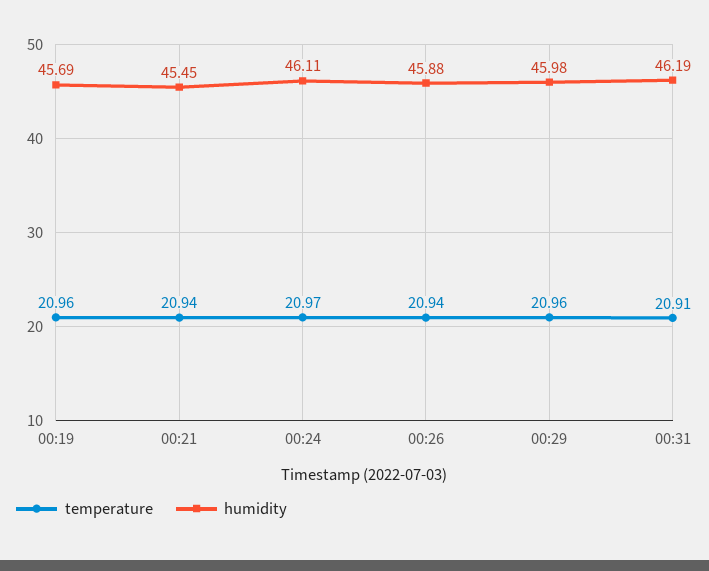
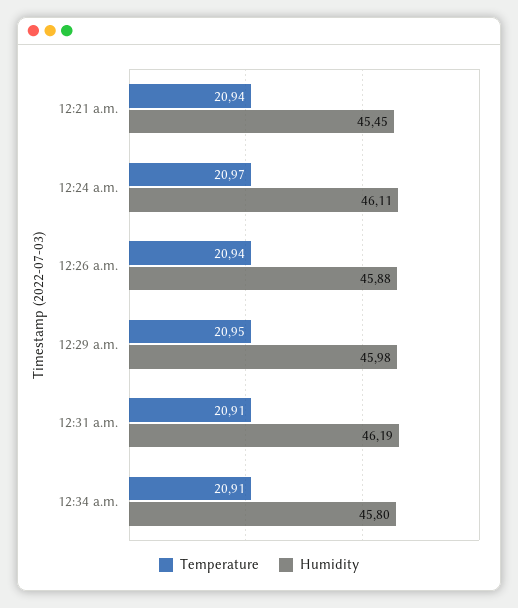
temperature, 00:19: 20.96 -> none
humidity, 00:19: 45.69 -> none
temperature, 00:29: 20.96 -> 20.95
temperature, 12:34 a.m.: none -> 20.91
humidity, 12:34 a.m.: none -> 45.8

